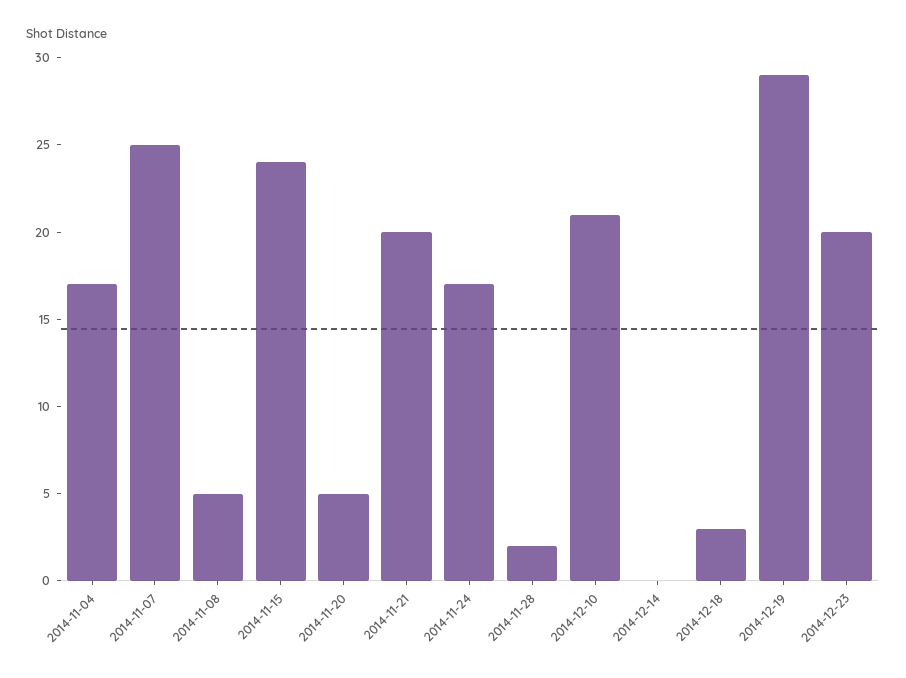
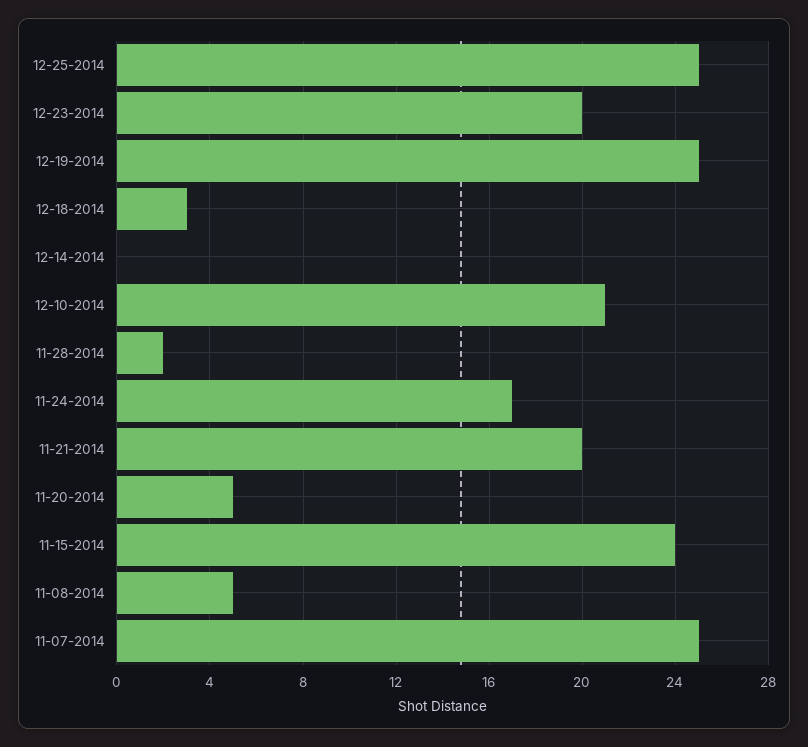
2014-11-04: 17 -> none
2014-12-19: 29 -> 25
12-25-2014: none -> 25

